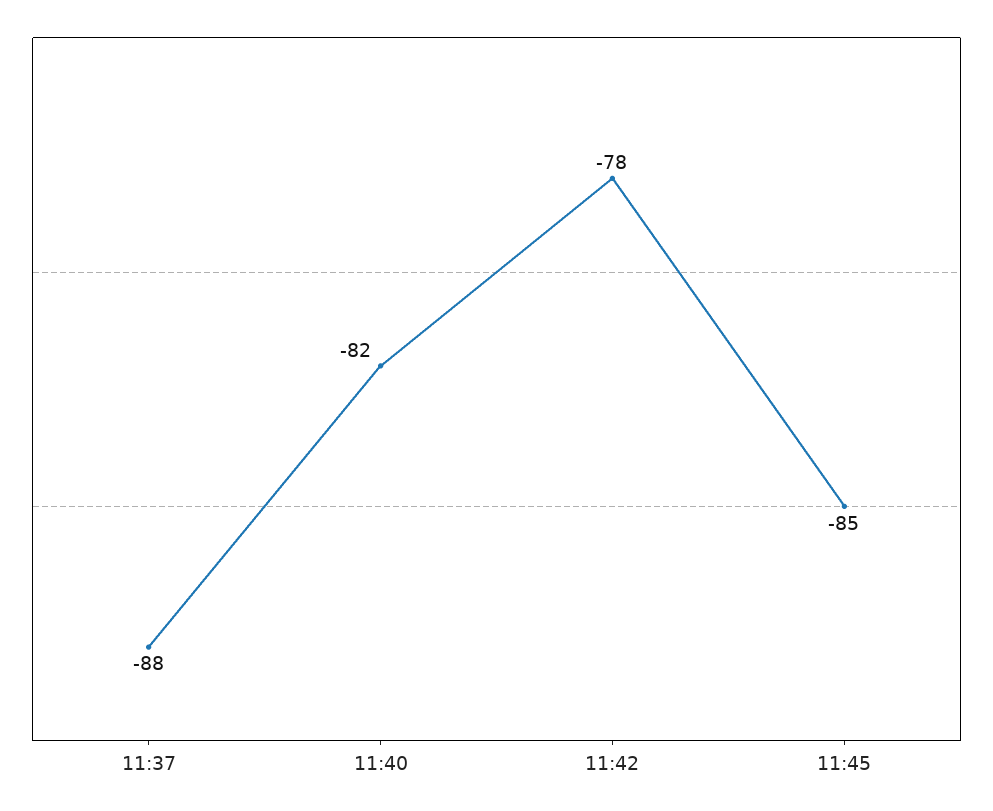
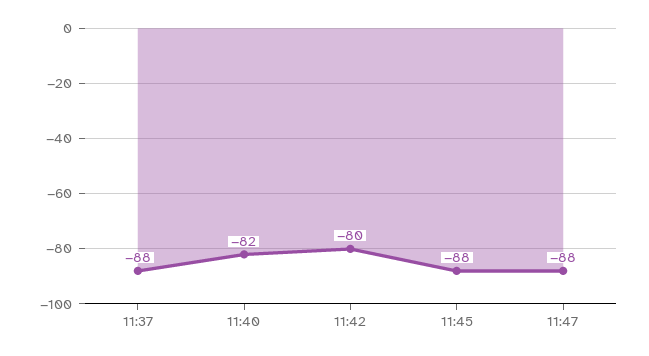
11:42: -78 -> -80
11:45: -85 -> -88
11:47: none -> -88

